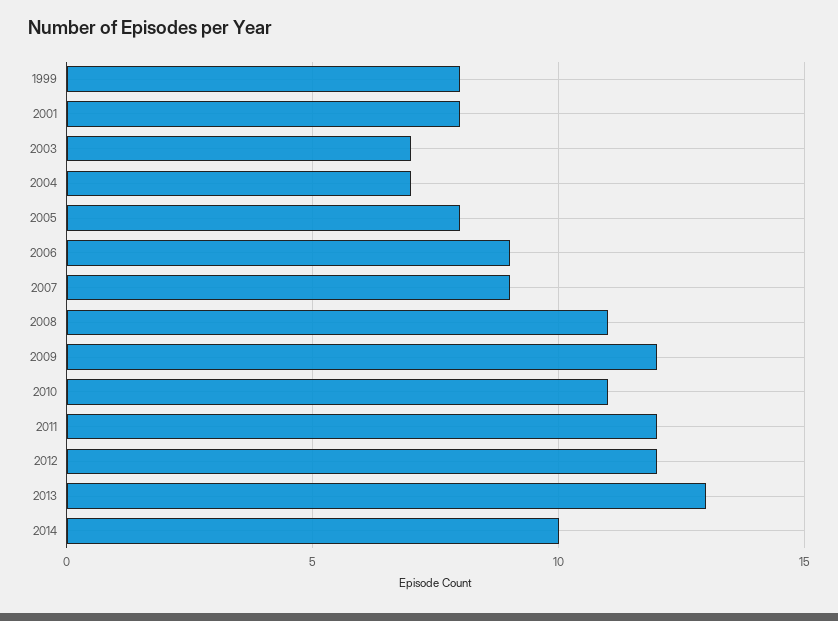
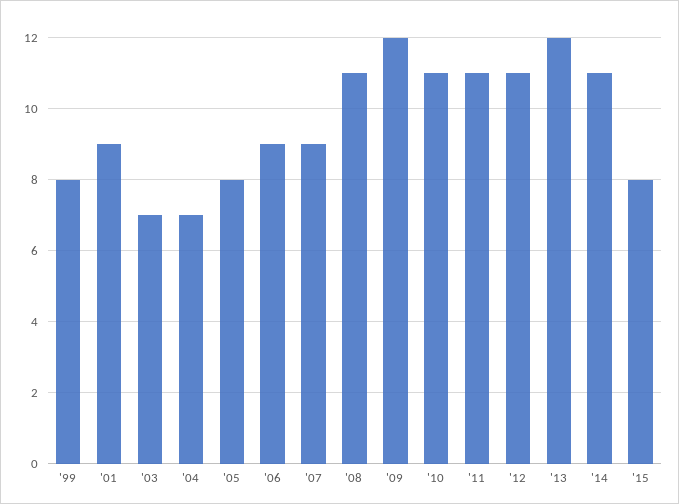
2001: 8 -> 9
2011: 12 -> 11
2012: 12 -> 11
2013: 13 -> 12
2014: 10 -> 11
'15: none -> 8

